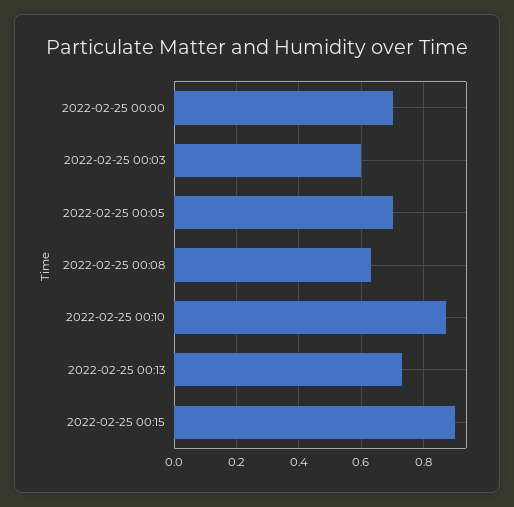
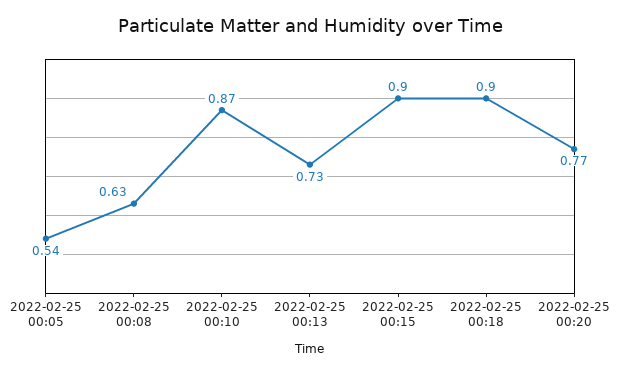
2022-02-25 00:00: 0.7 -> none
2022-02-25 00:03: 0.6 -> none
2022-02-25 00:05: 0.7 -> 0.54
2022-02-25 00:18: none -> 0.9
2022-02-25 00:20: none -> 0.77

